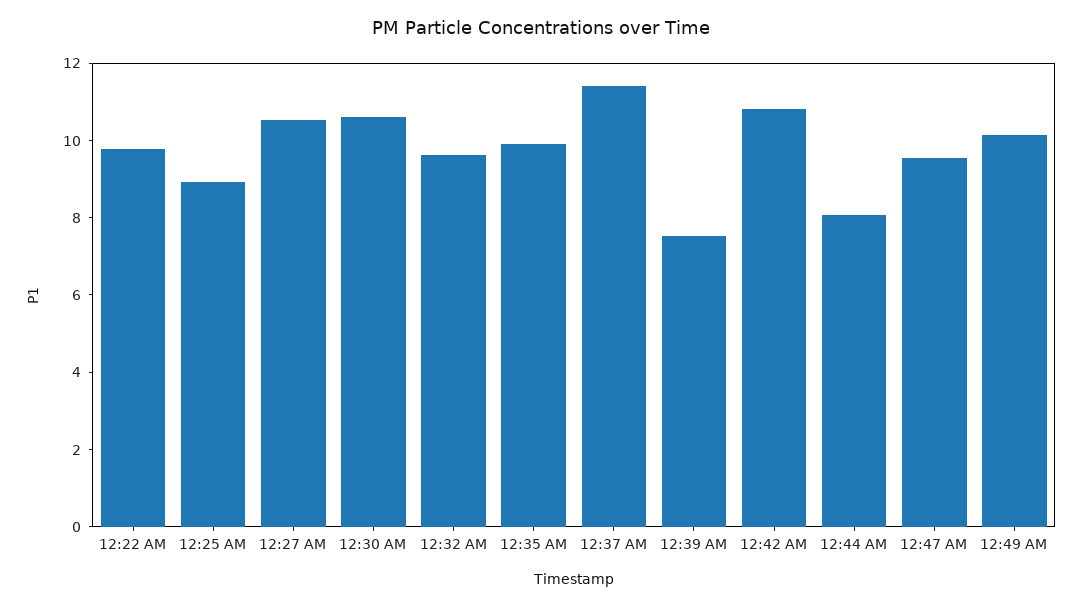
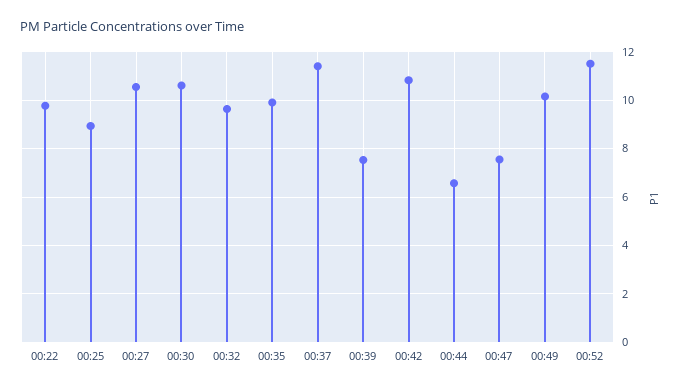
12:44 AM: 8 -> 6.5
12:47 AM: 9.5 -> 7.5
00:52: none -> 11.5

